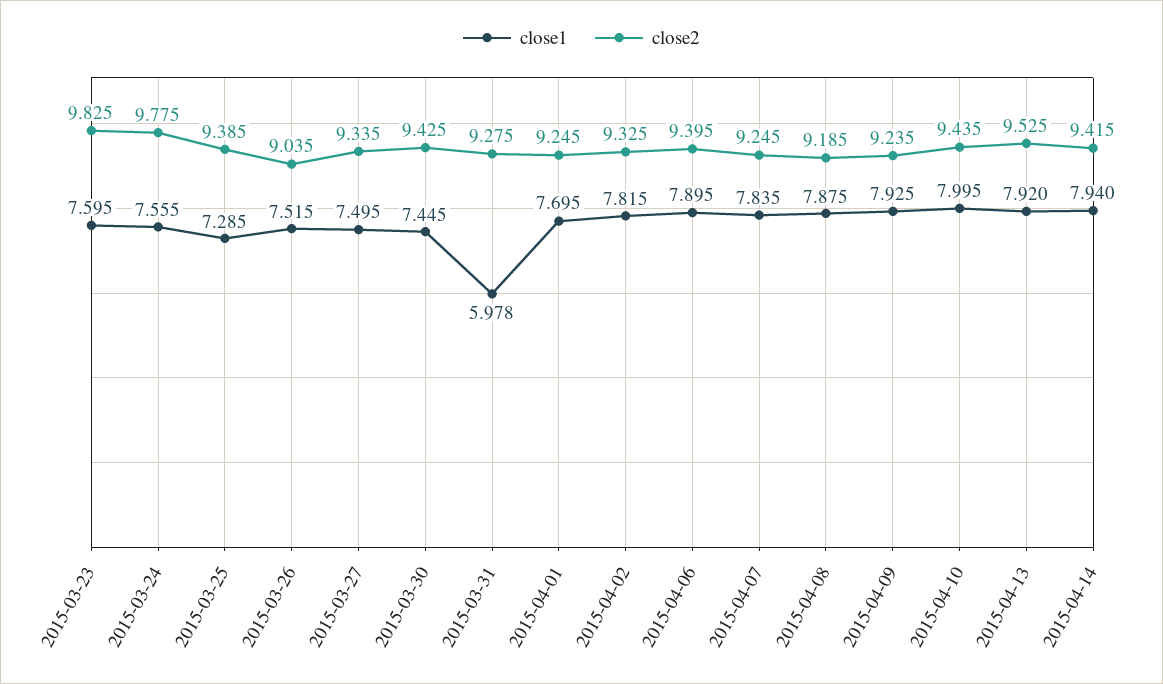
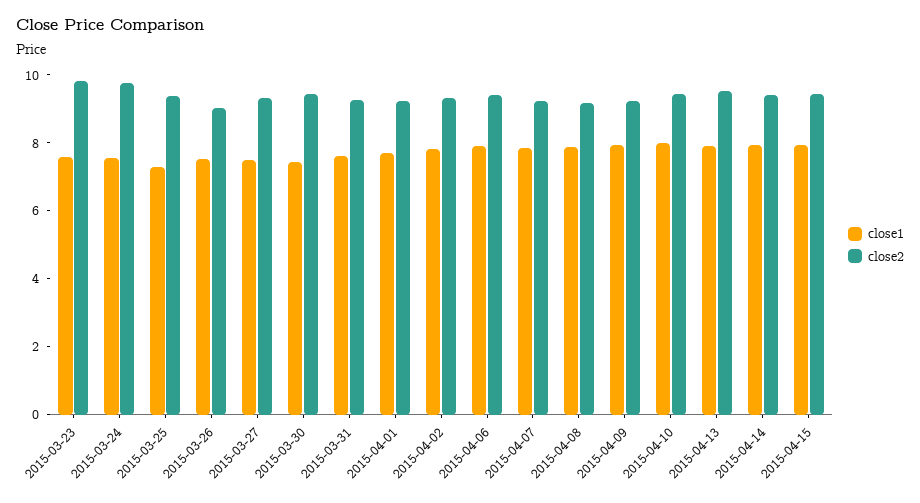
close1, 2015-03-31: 5.978 -> 7.5
close1, 2015-04-15: none -> 8
close2, 2015-04-15: none -> 9.5

